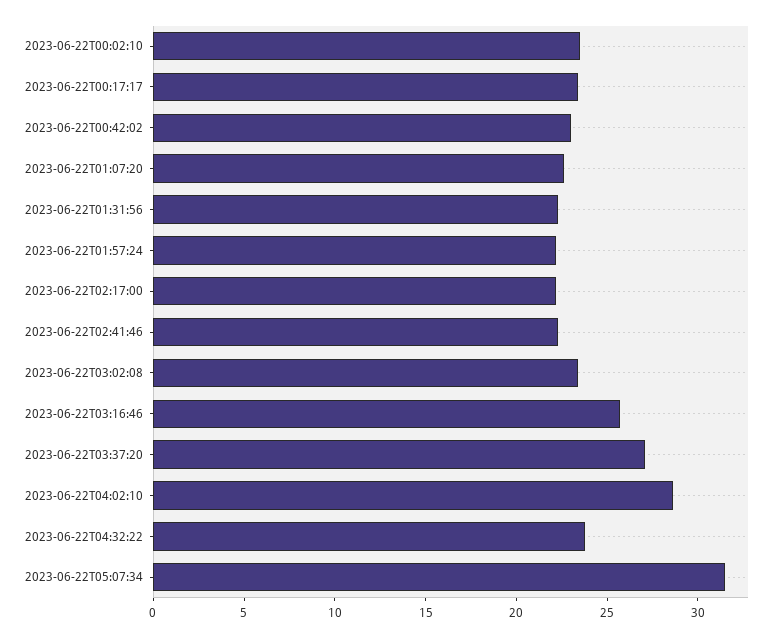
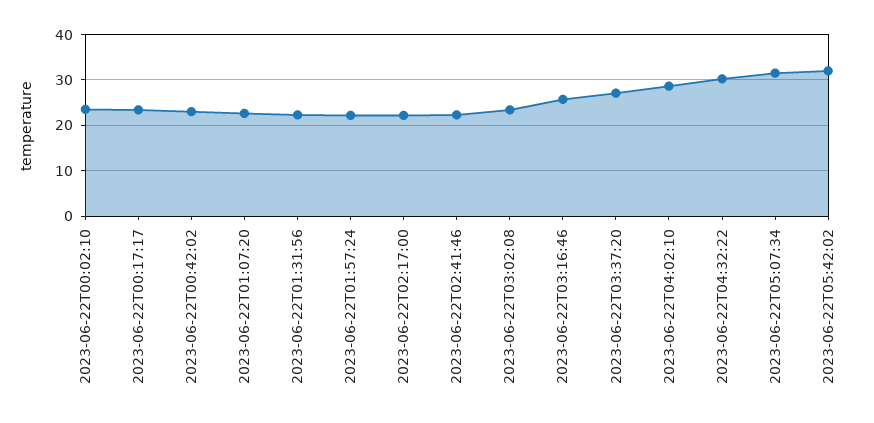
2023-06-22T04:32:22: 24 -> 30
2023-06-22T05:42:02: none -> 32

